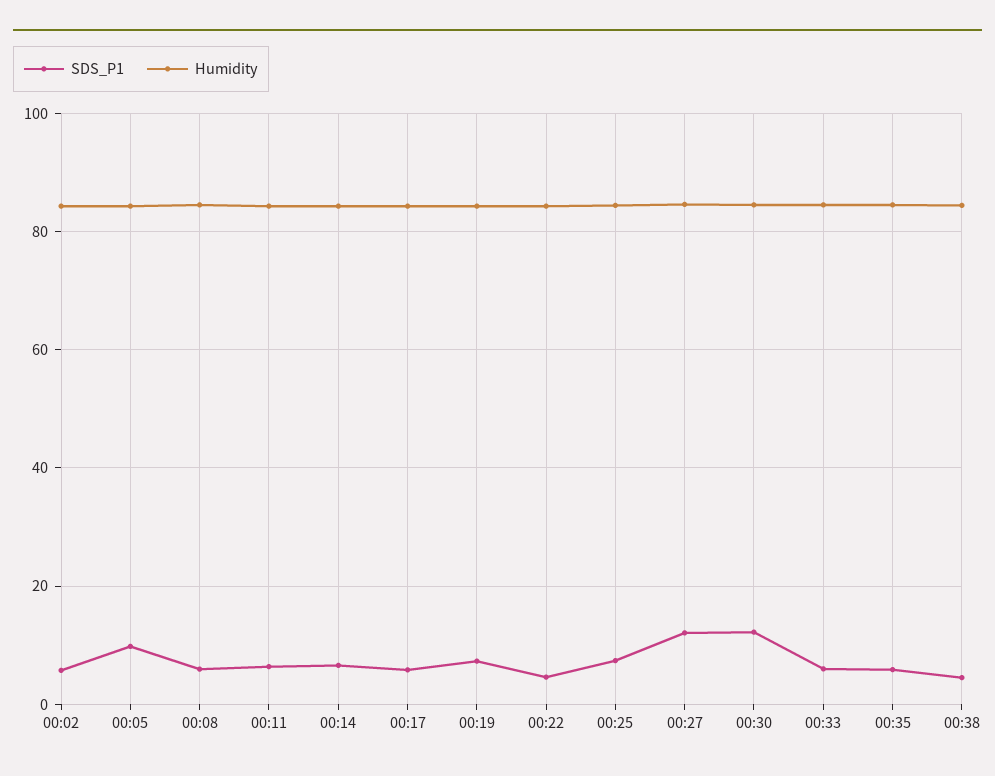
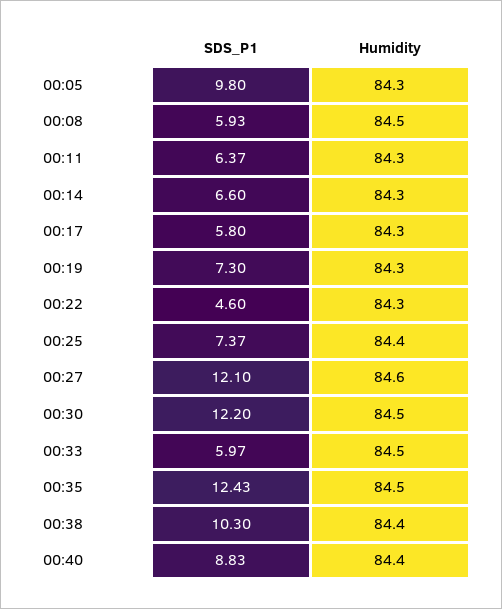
SDS_P1, 00:02: 6 -> none
Humidity, 00:02: 84 -> none
SDS_P1, 00:35: 6 -> 12.43
SDS_P1, 00:38: 4 -> 10.3
SDS_P1, 00:40: none -> 8.83
Humidity, 00:40: none -> 84.4

